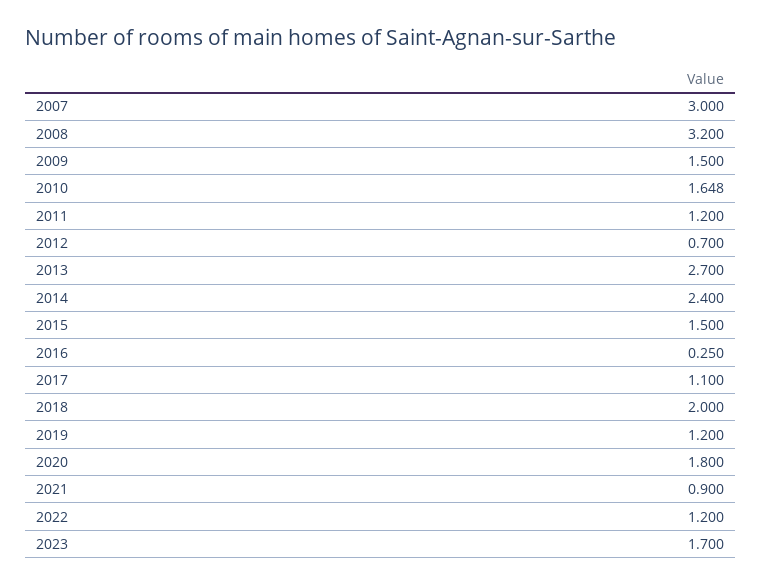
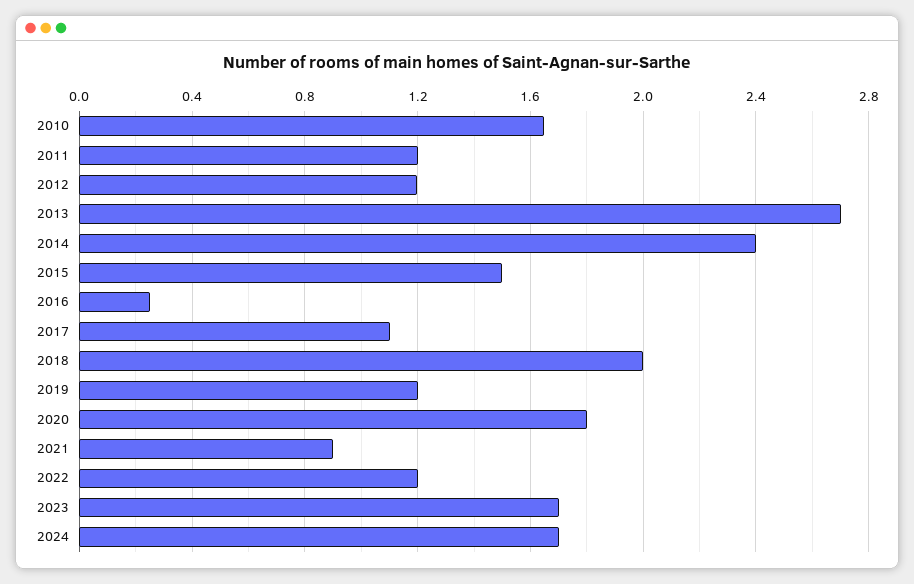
2007: 3 -> none
2008: 3.2 -> none
2009: 1.5 -> none
2012: 0.7 -> 1.2
2024: none -> 1.7

